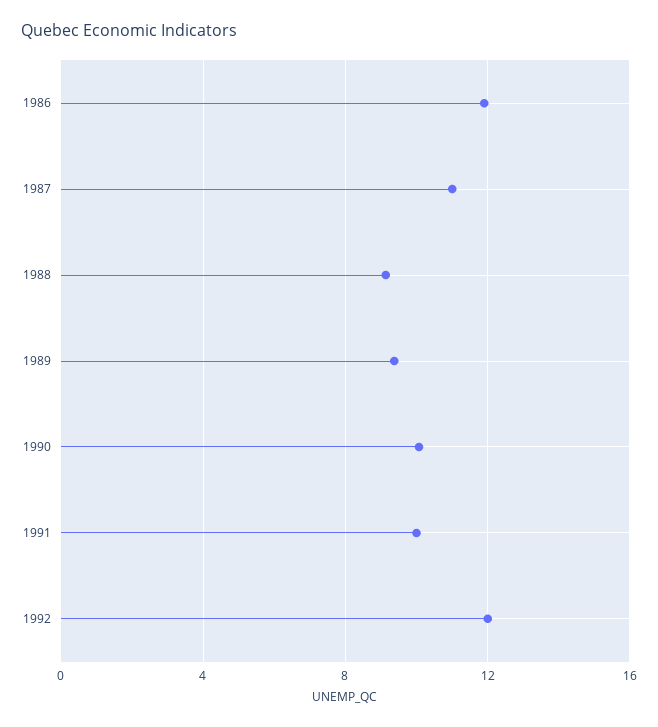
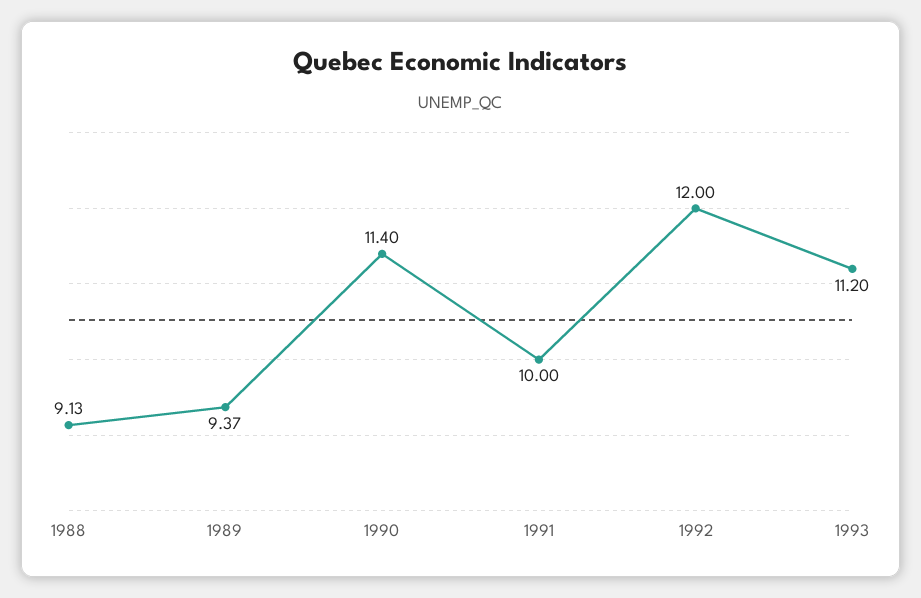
1986: 12 -> none
1987: 11 -> none
1990: 10 -> 11.4
1993: none -> 11.2

